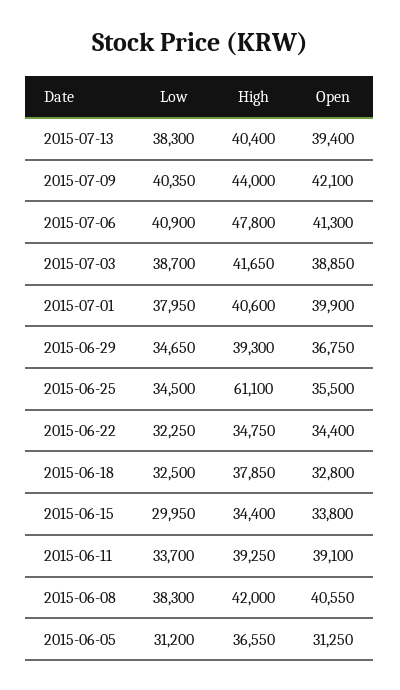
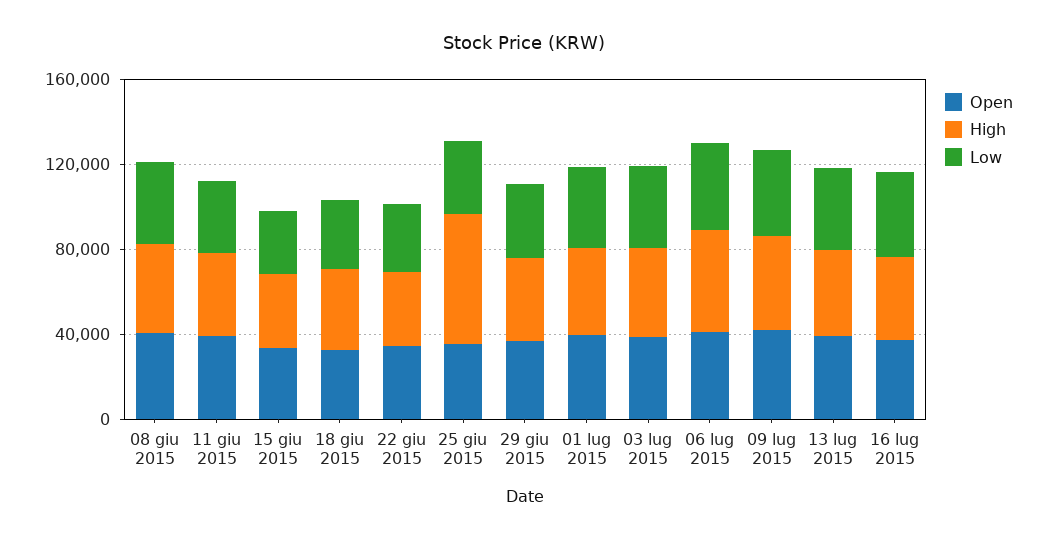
Low, 2015-06-05: 31200 -> none
High, 2015-06-05: 36550 -> none
Open, 2015-06-05: 31250 -> none
Open, 16 lug 2015: none -> 40000
High, 16 lug 2015: none -> 40000
Low, 16 lug 2015: none -> 40000

